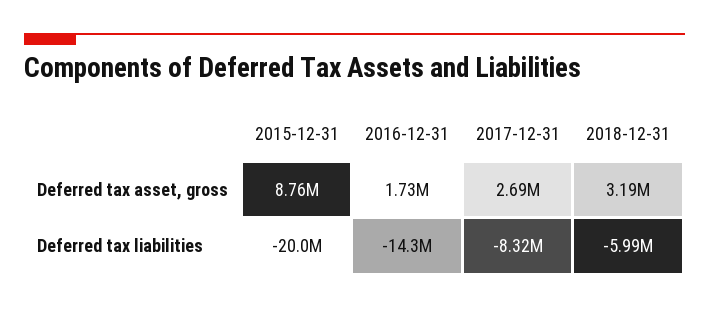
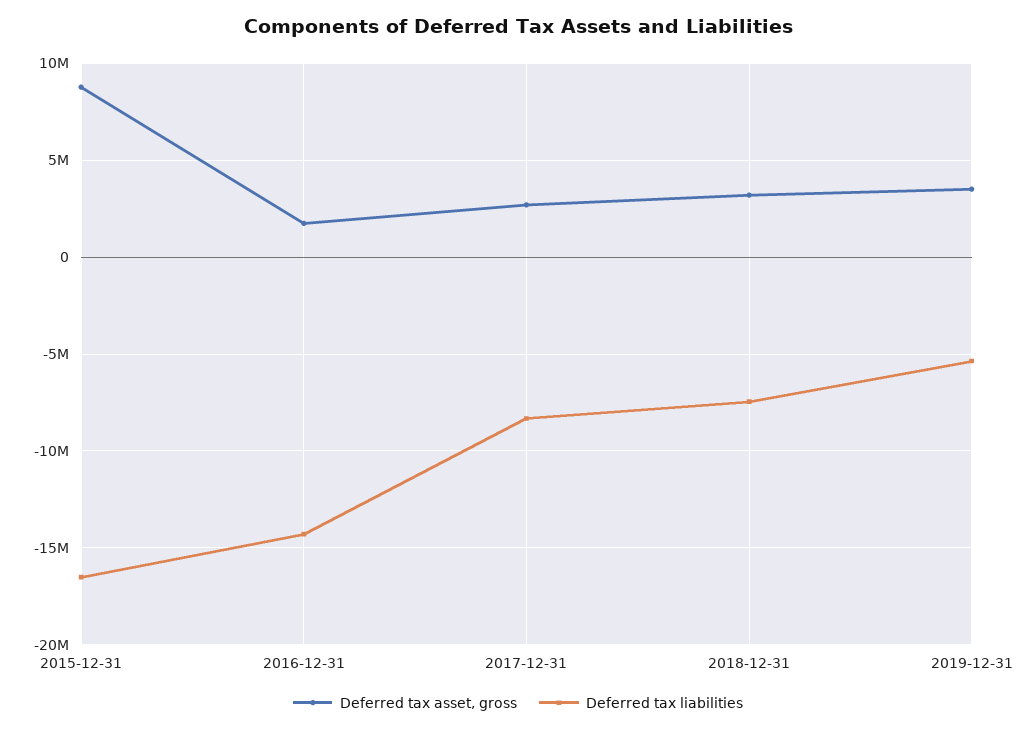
Deferred tax liabilities, 2015-12-31: -20000000 -> -16500000
Deferred tax liabilities, 2018-12-31: -5990000 -> -7500000
Deferred tax asset, gross, 2019-12-31: none -> 3500000
Deferred tax liabilities, 2019-12-31: none -> -5500000

